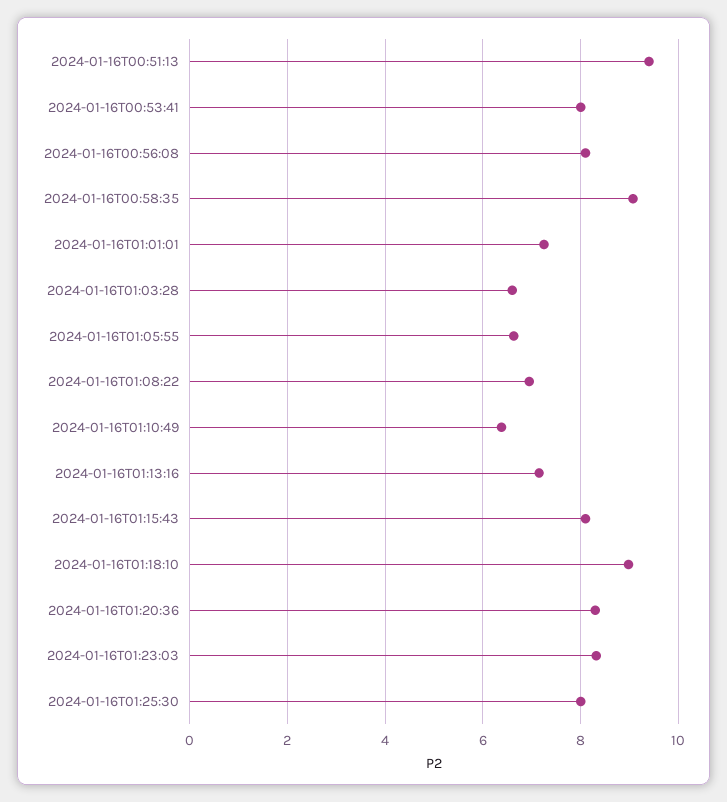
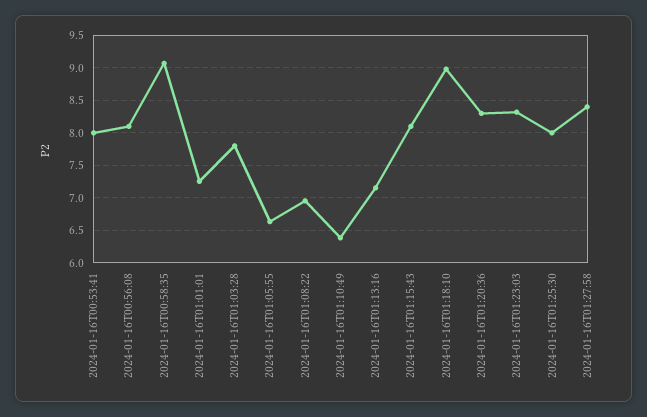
2024-01-16T00:51:13: 9.4 -> none
2024-01-16T01:03:28: 6.6 -> 7.8
2024-01-16T01:27:58: none -> 8.4

